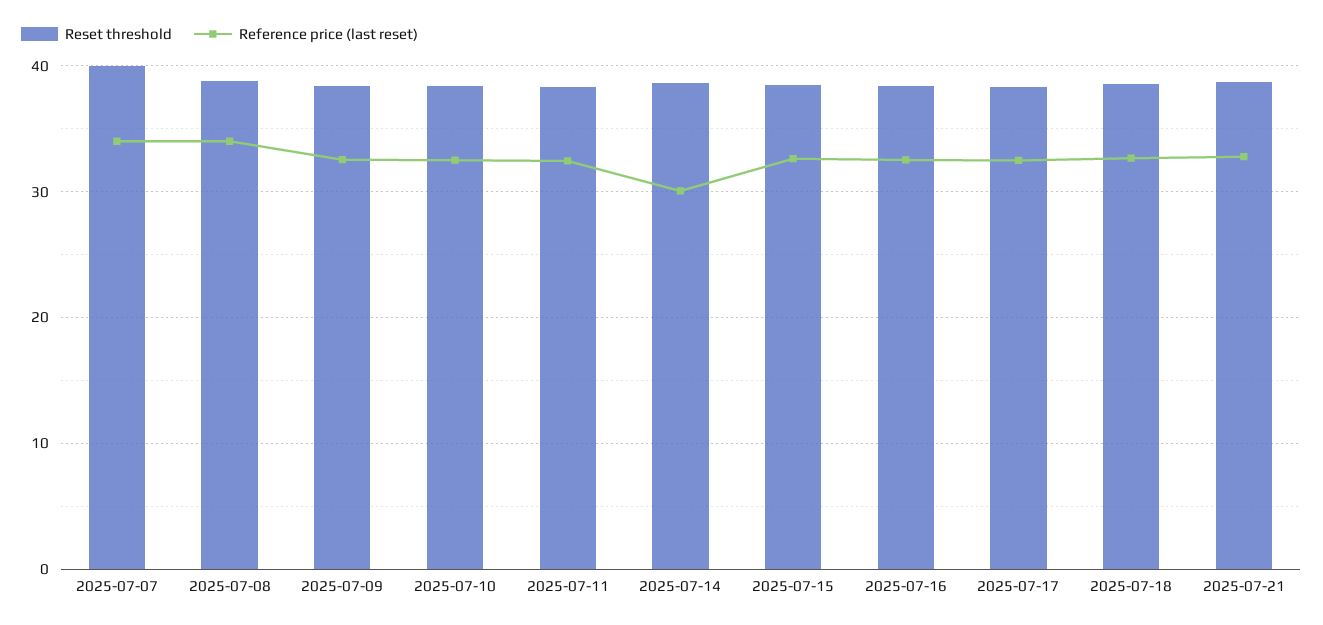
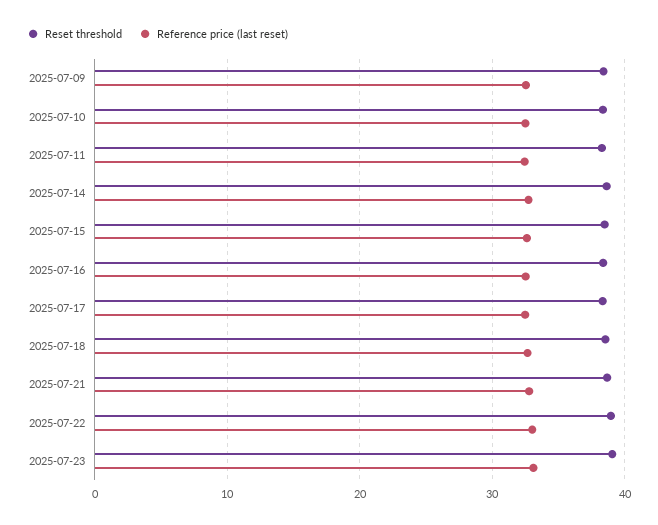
Reset threshold, 2025-07-07: 40 -> none
Reference price (last reset), 2025-07-07: 34 -> none
Reset threshold, 2025-07-08: 39 -> none
Reference price (last reset), 2025-07-08: 34 -> none
Reference price (last reset), 2025-07-14: 30 -> 33
Reset threshold, 2025-07-22: none -> 39
Reference price (last reset), 2025-07-22: none -> 33
Reset threshold, 2025-07-23: none -> 39
Reference price (last reset), 2025-07-23: none -> 33

